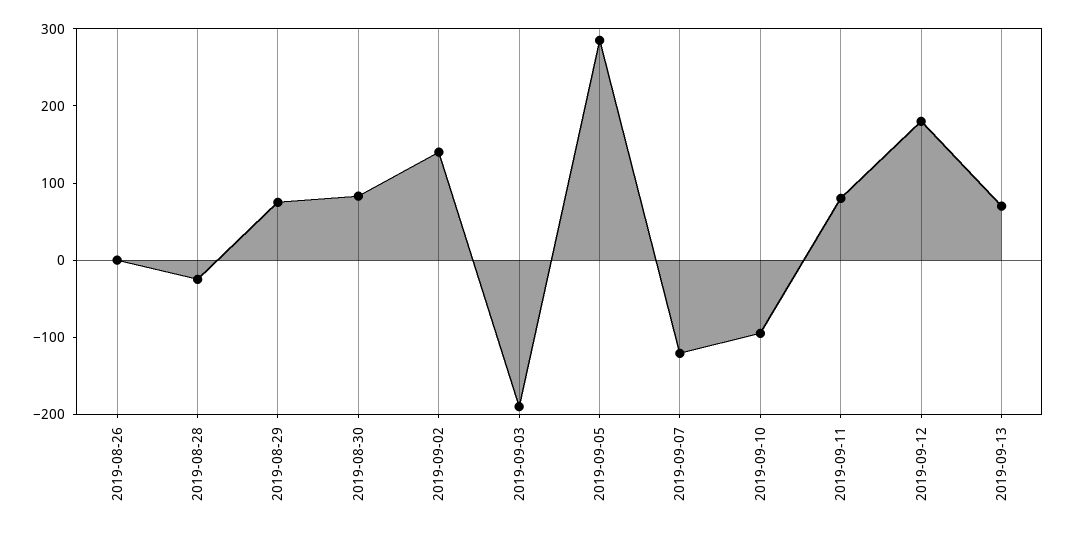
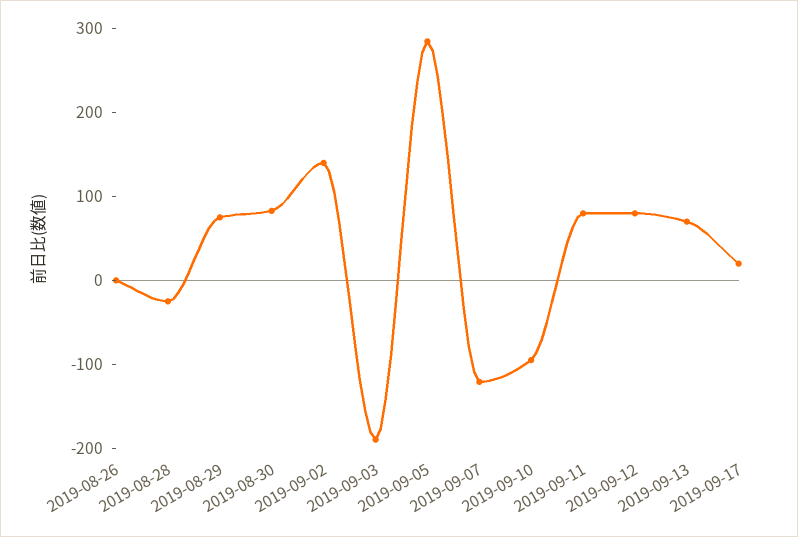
2019-09-12: 180 -> 80
2019-09-17: none -> 20

